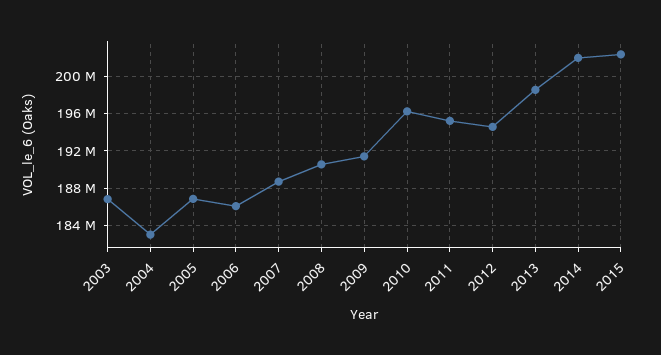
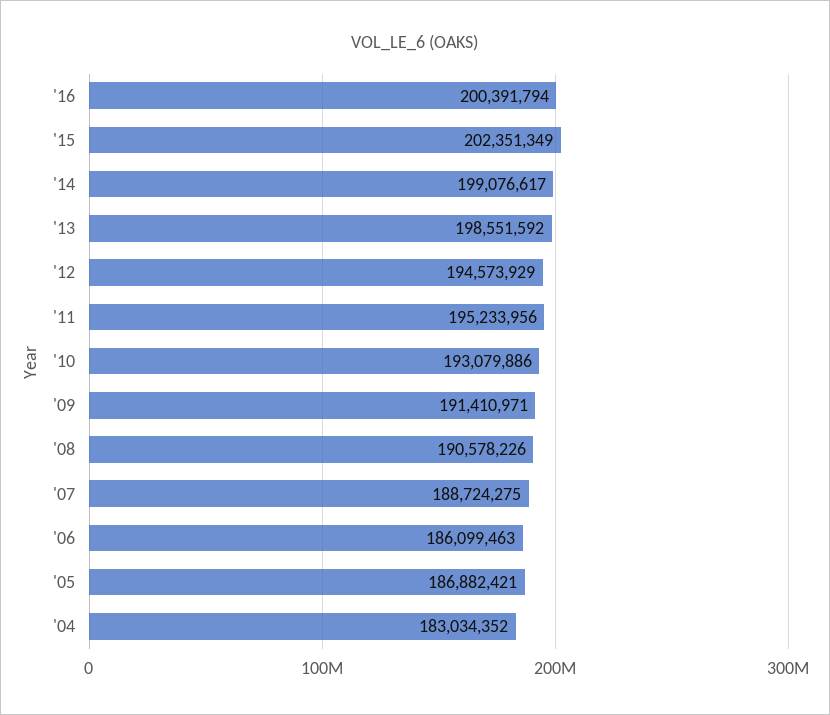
2003: 187000000 -> none
2010: 196000000 -> 193079886
2014: 202000000 -> 199076617
'16: none -> 200391794

